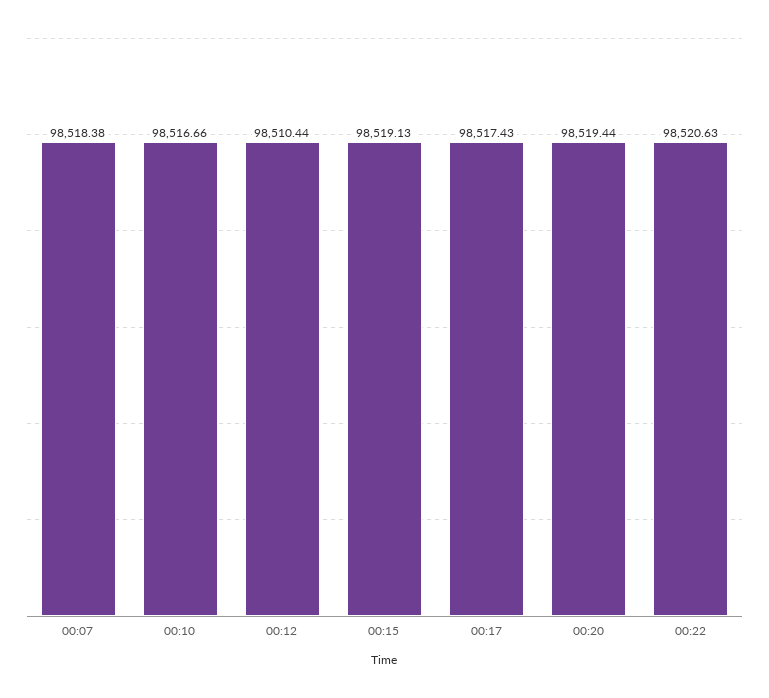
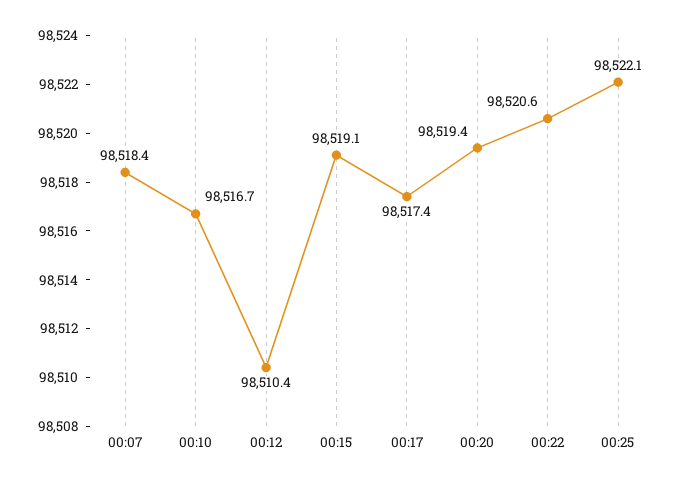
00:25: none -> 98522.1

